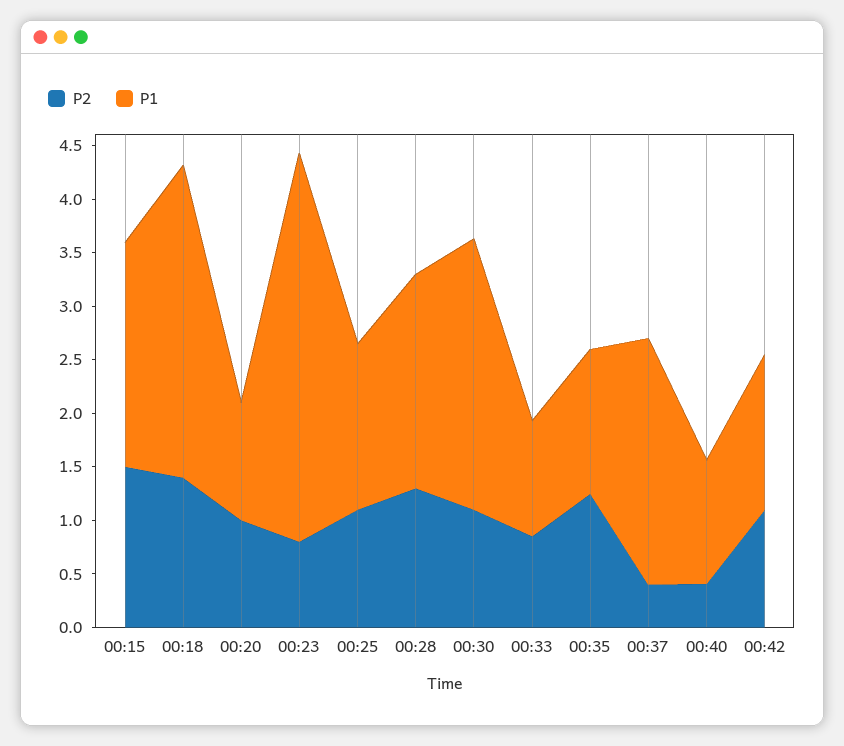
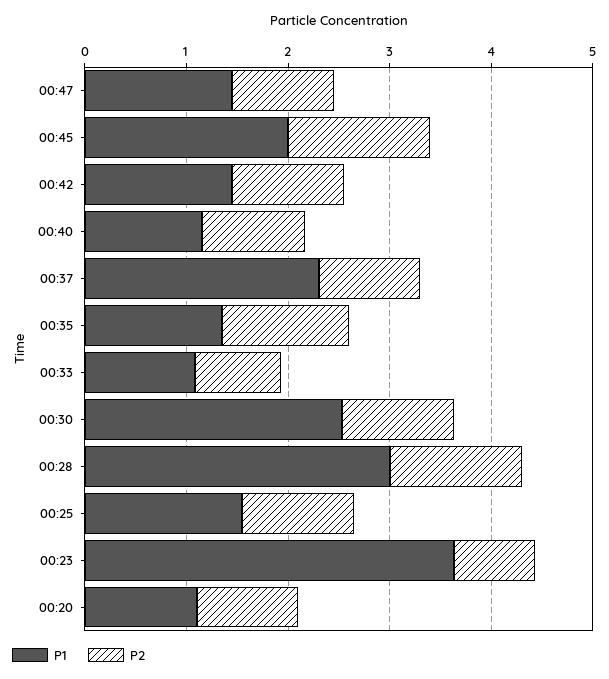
P2, 00:15: 1.5 -> none
P1, 00:15: 2.1 -> none
P2, 00:18: 1.4 -> none
P1, 00:18: 2.9 -> none
P1, 00:28: 2 -> 3
P2, 00:37: 0.4 -> 1
P2, 00:40: 0.4 -> 1
P1, 00:47: none -> 1.4
P2, 00:47: none -> 1
P1, 00:45: none -> 2
P2, 00:45: none -> 1.4

